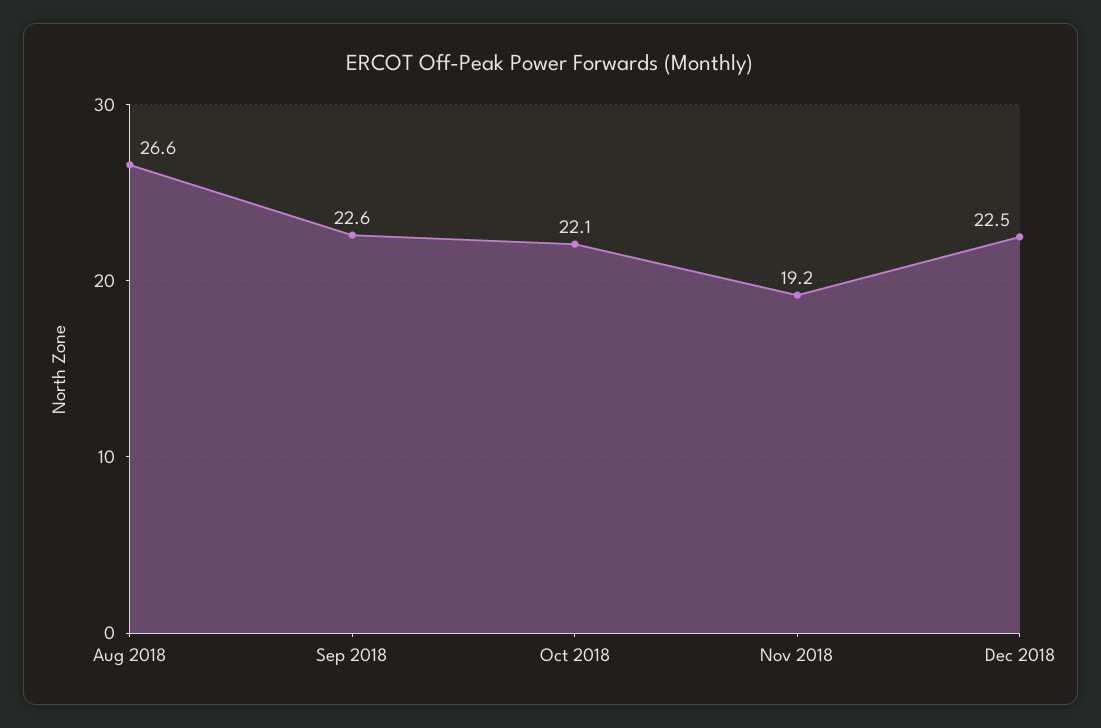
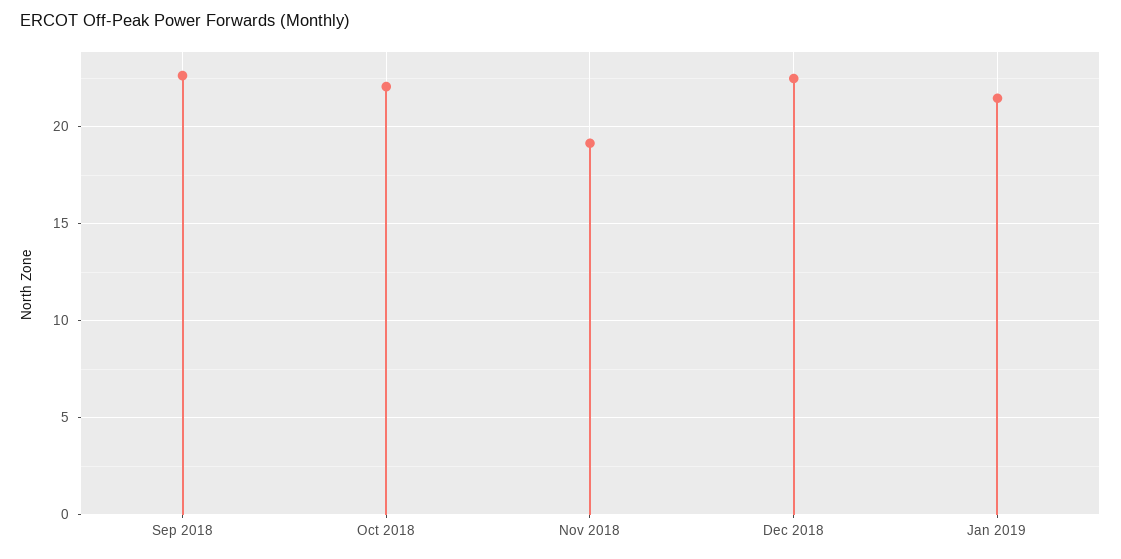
Aug 2018: 26.6 -> none
Jan 2019: none -> 21.5

